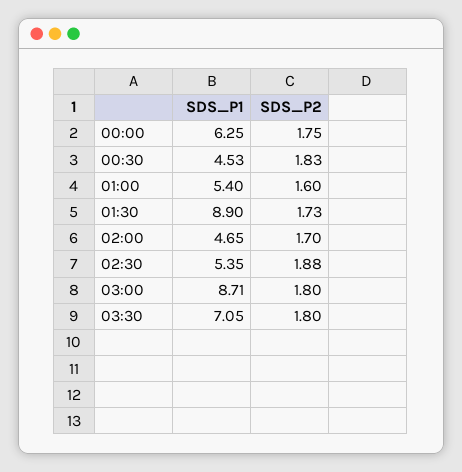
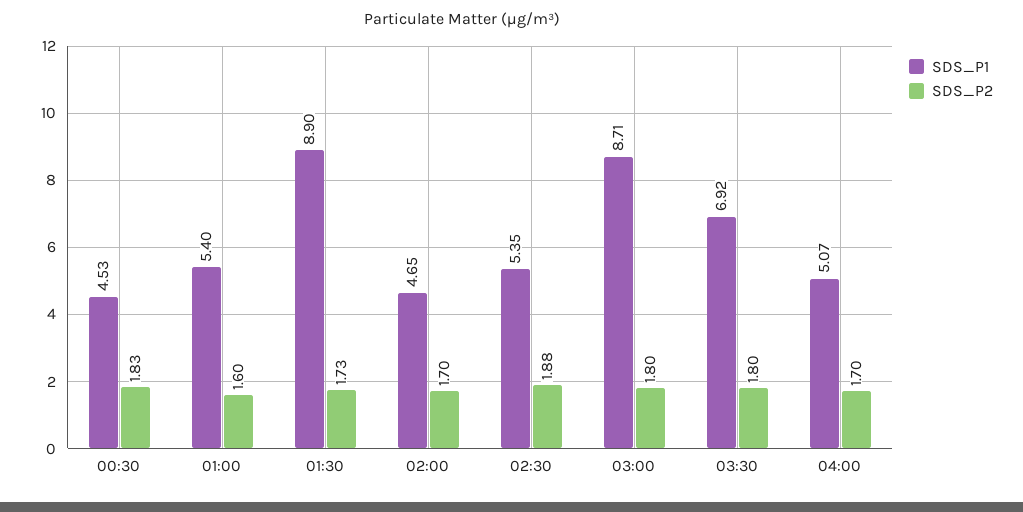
SDS_P1, 00:00: 6.25 -> none
SDS_P2, 00:00: 1.75 -> none
SDS_P1, 03:30: 7.05 -> 6.92
SDS_P1, 04:00: none -> 5.07
SDS_P2, 04:00: none -> 1.7

